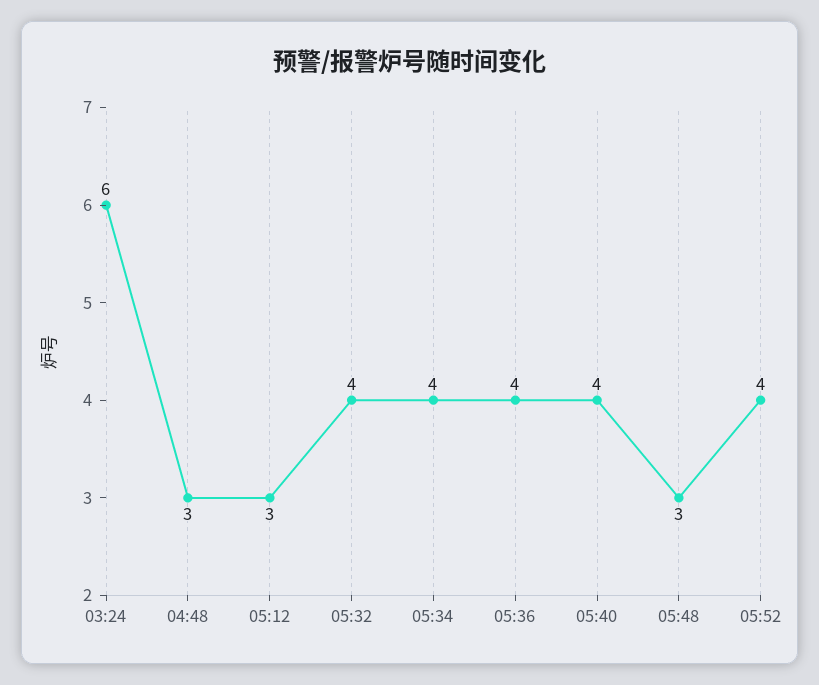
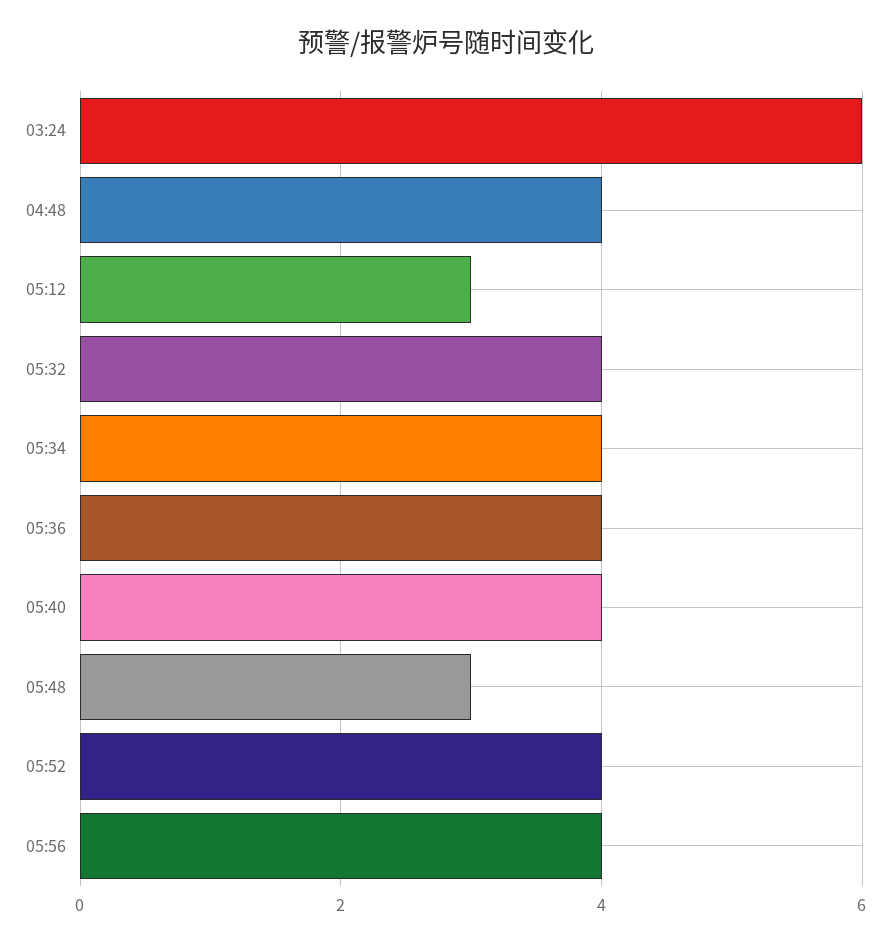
04:48: 3 -> 4
05:56: none -> 4

